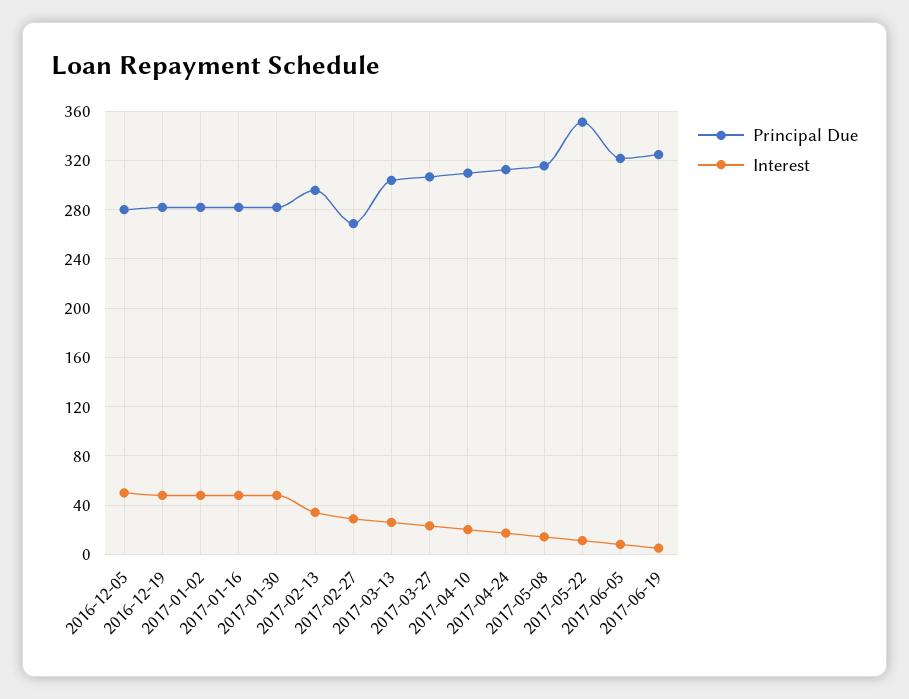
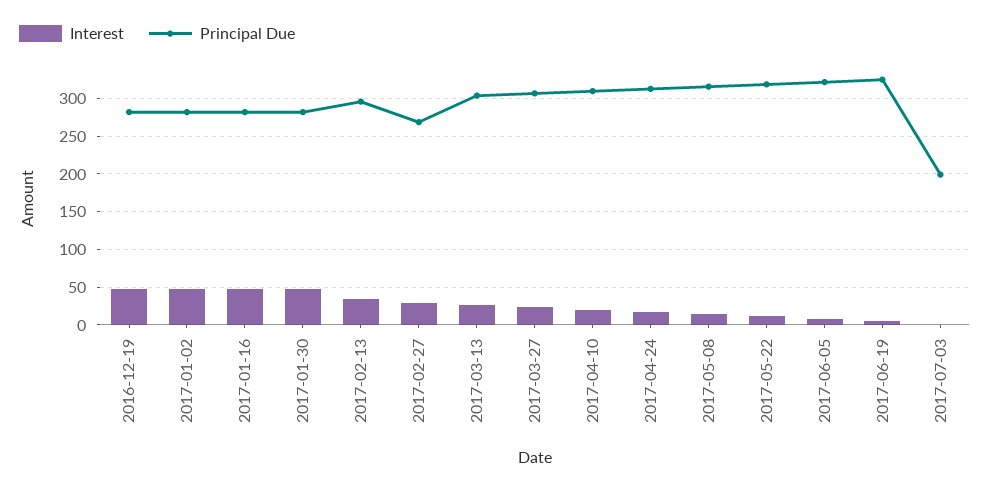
Principal Due, 2016-12-05: 280 -> none
Interest, 2016-12-05: 50 -> none
Principal Due, 2017-05-22: 350 -> 320
Interest, 2017-07-03: none -> 0
Principal Due, 2017-07-03: none -> 200

